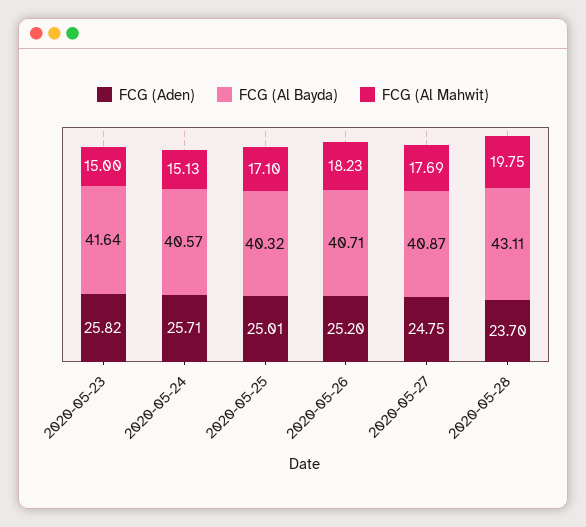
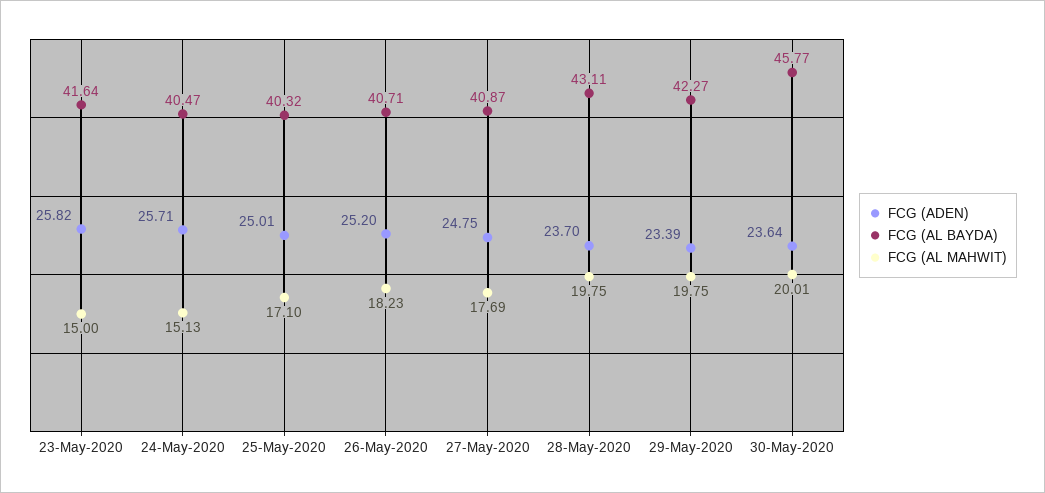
FCG (Al Bayda), 2020-05-24: 40.57 -> 40.47
FCG (Aden), 29-May-2020: none -> 23.39
FCG (Al Bayda), 29-May-2020: none -> 42.27
FCG (Al Mahwit), 29-May-2020: none -> 19.75
FCG (Aden), 30-May-2020: none -> 23.64
FCG (Al Bayda), 30-May-2020: none -> 45.77
FCG (Al Mahwit), 30-May-2020: none -> 20.01

